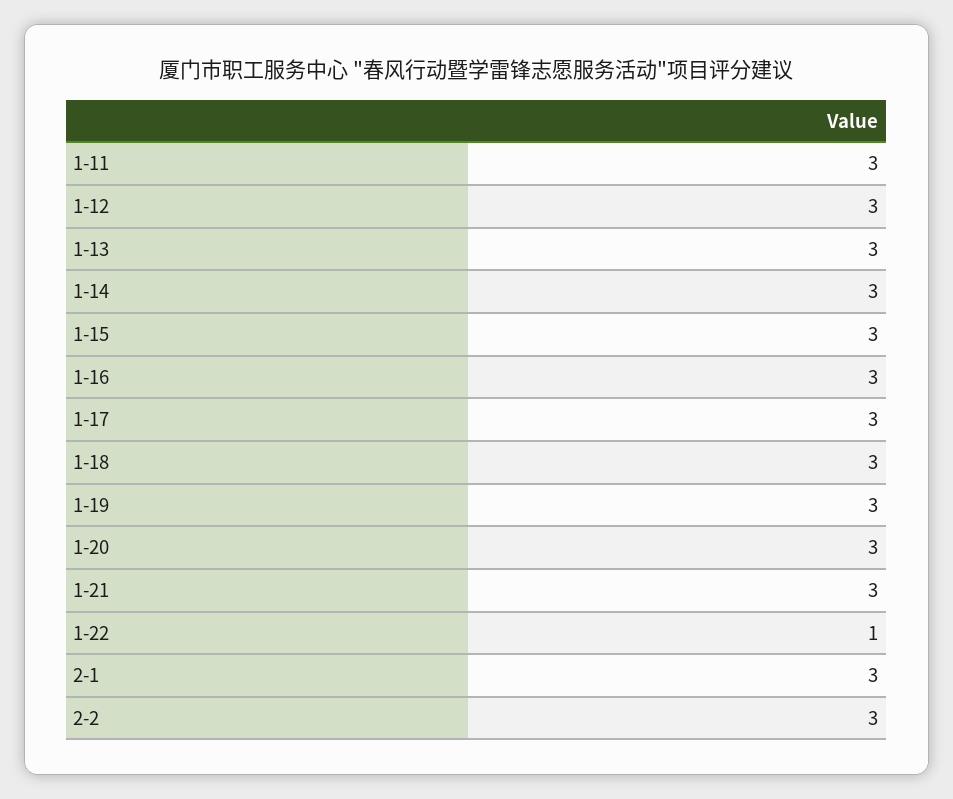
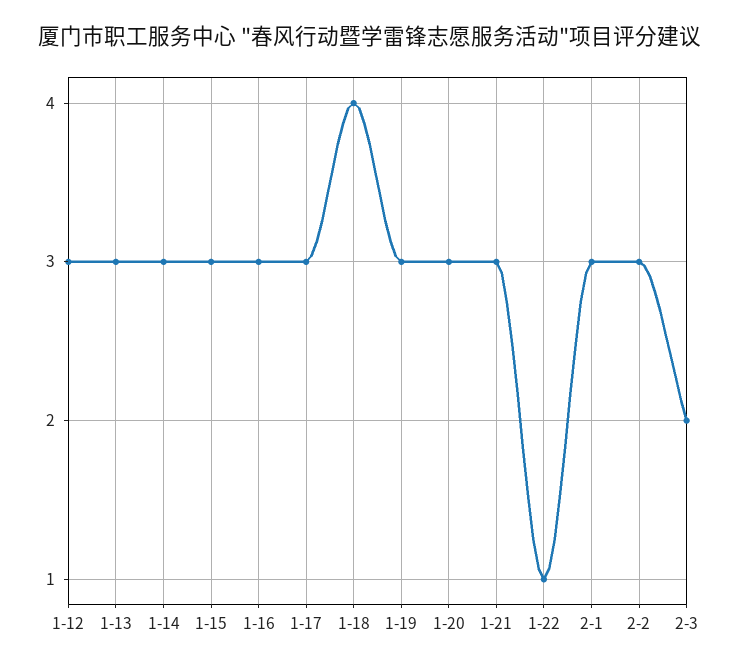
1-11: 3 -> none
1-18: 3 -> 4
2-3: none -> 2

